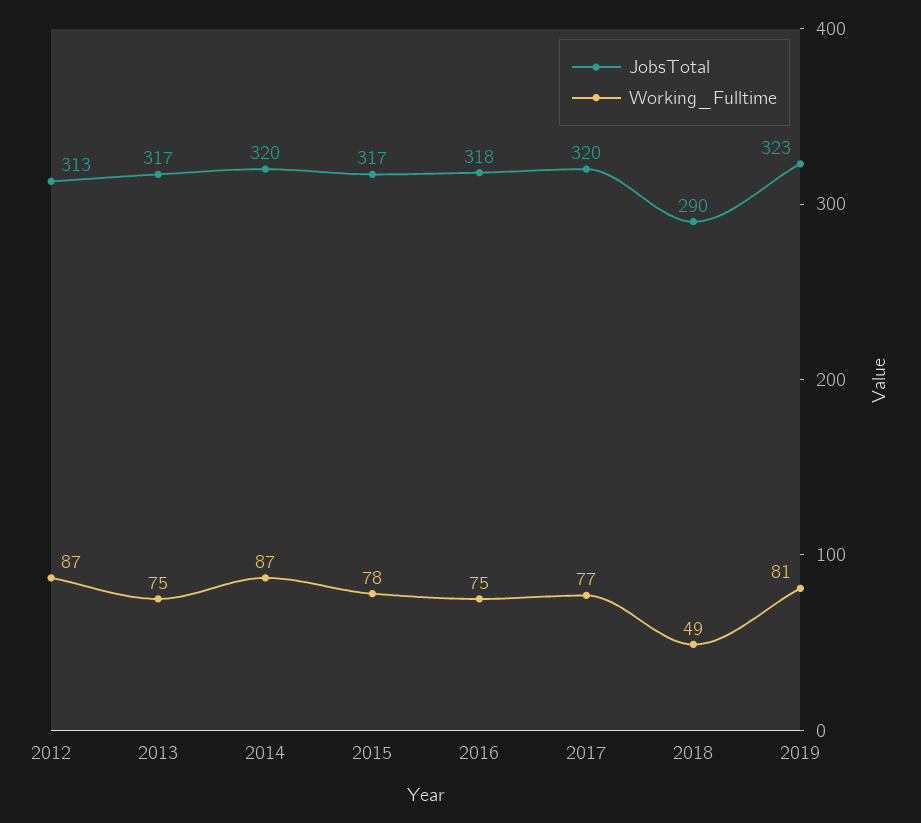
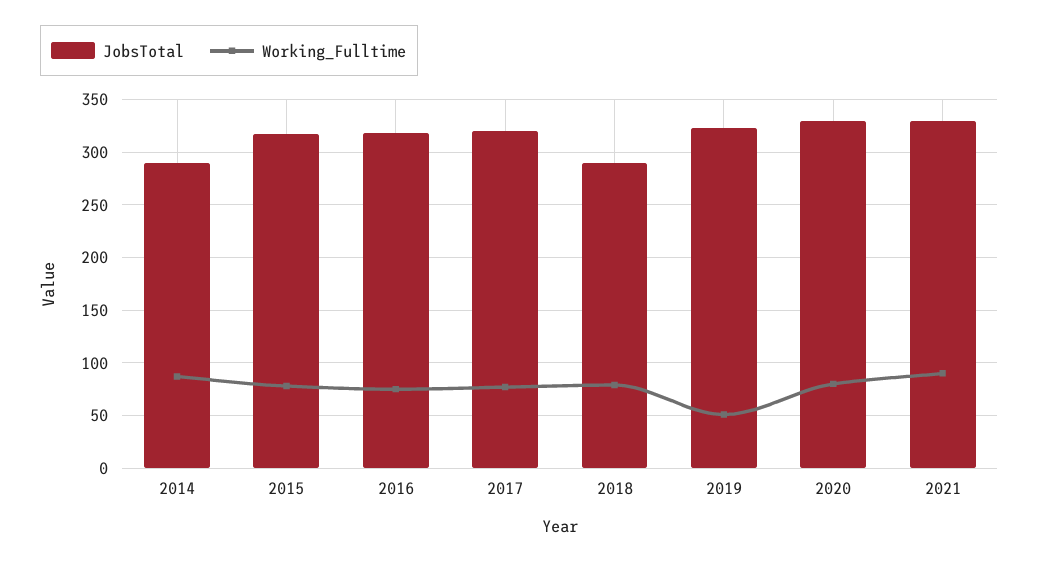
JobsTotal, 2012: 313 -> none
Working_Fulltime, 2012: 87 -> none
JobsTotal, 2013: 317 -> none
Working_Fulltime, 2013: 75 -> none
JobsTotal, 2014: 320 -> 290
Working_Fulltime, 2018: 49 -> 80
Working_Fulltime, 2019: 81 -> 50
JobsTotal, 2020: none -> 330
Working_Fulltime, 2020: none -> 80
JobsTotal, 2021: none -> 330
Working_Fulltime, 2021: none -> 90

